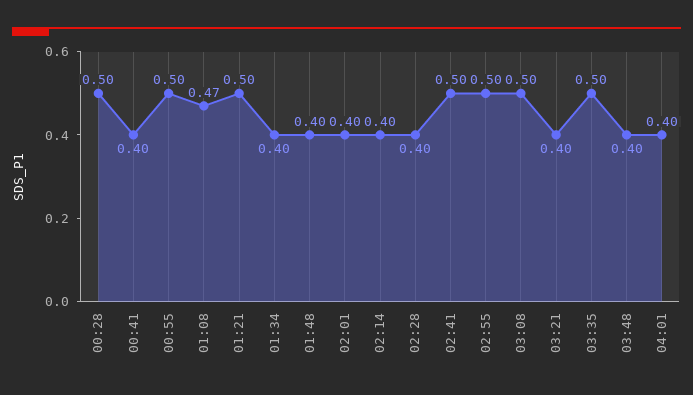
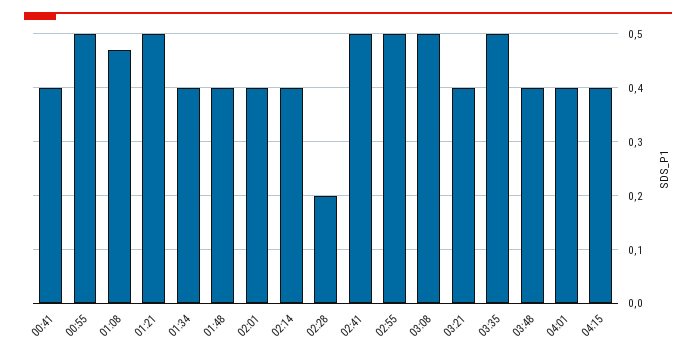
00:28: 0.5 -> none
02:28: 0.4 -> 0.2
04:15: none -> 0.4

